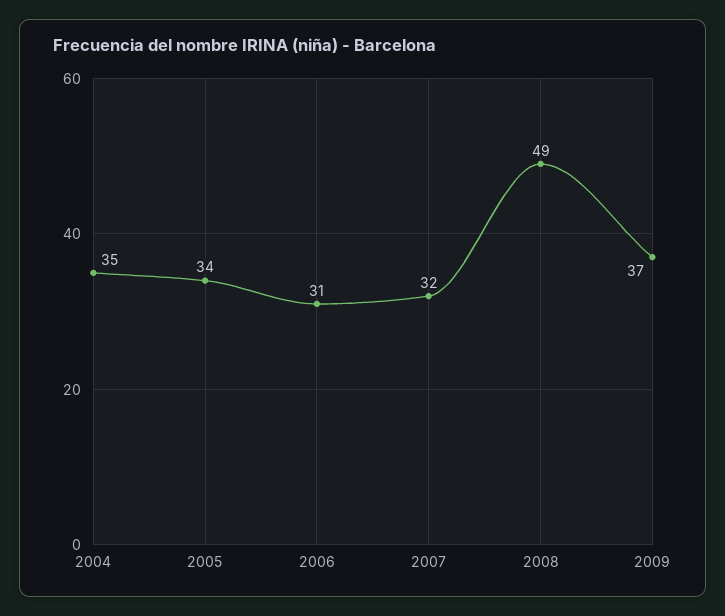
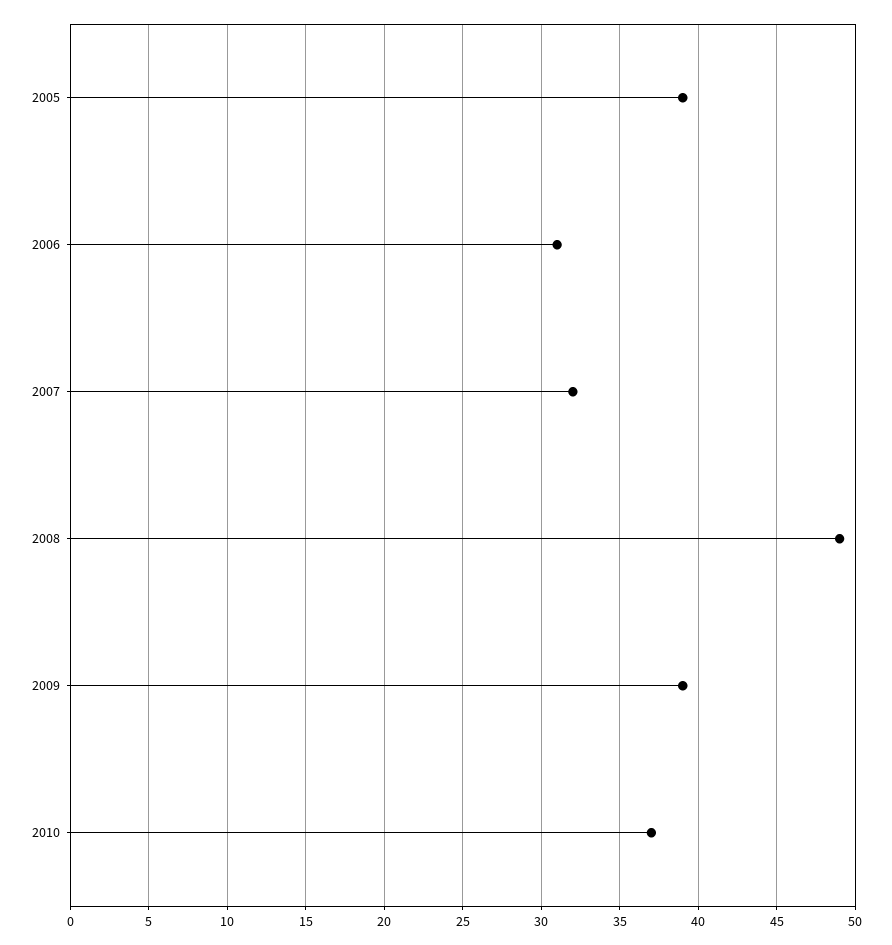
2004: 35 -> none
2005: 34 -> 39
2009: 37 -> 39
2010: none -> 37

